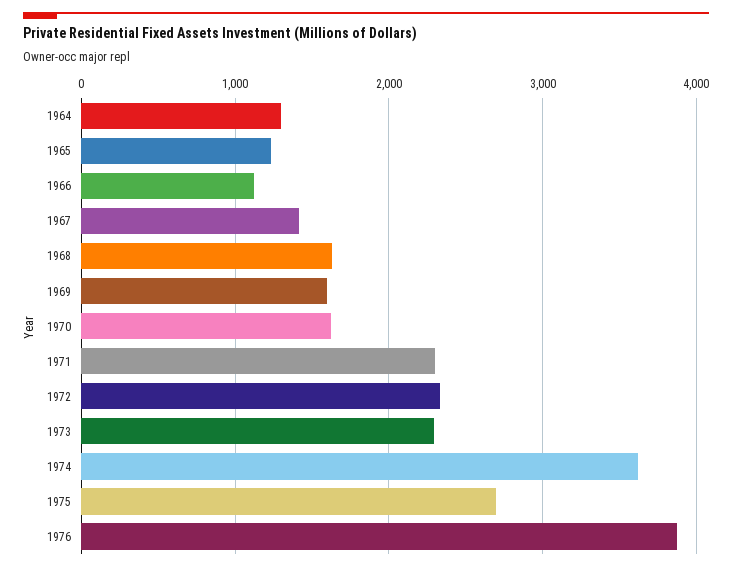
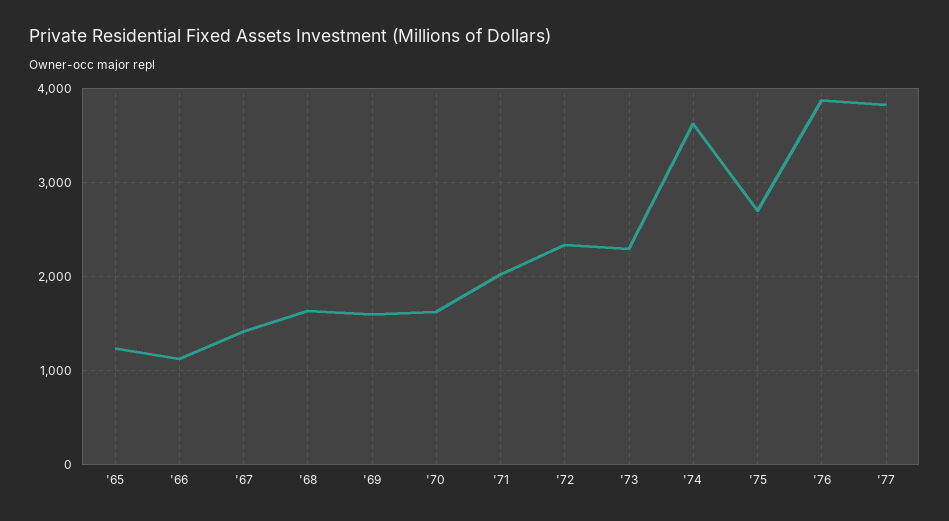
1964: 1300 -> none
1971: 2300 -> 2000
'77: none -> 3800

